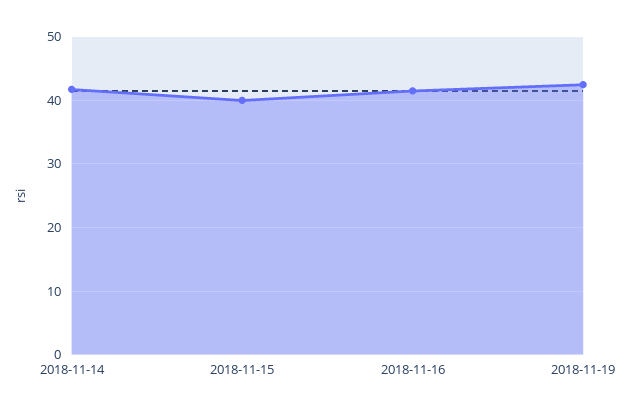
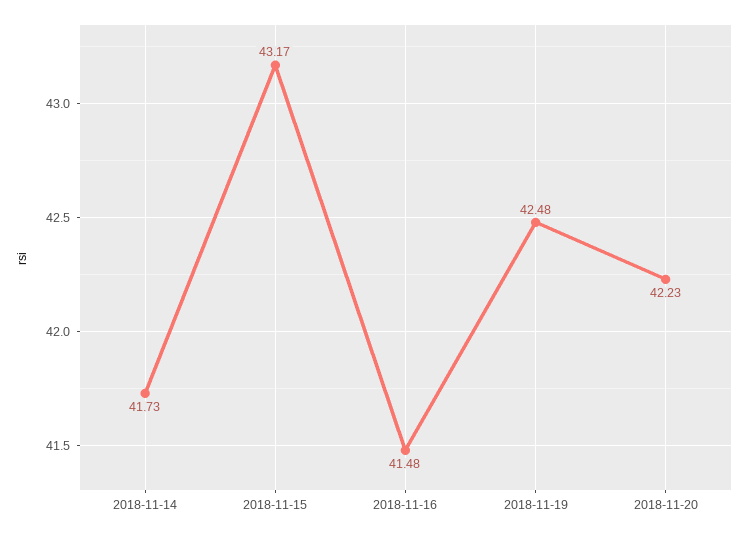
2018-11-15: 40 -> 43.17
2018-11-20: none -> 42.23

